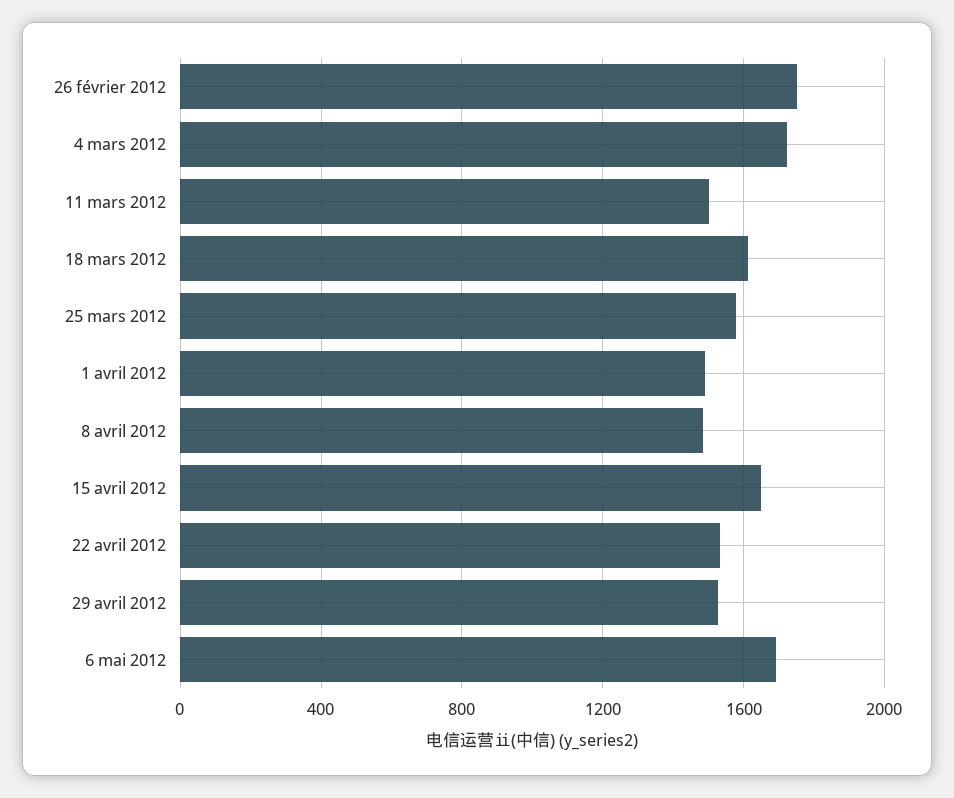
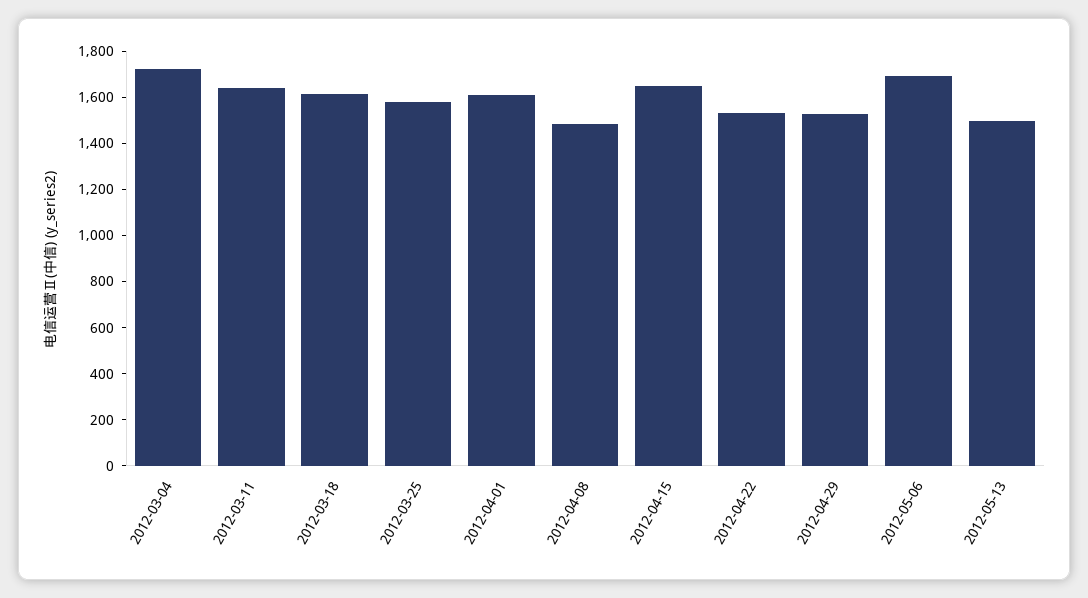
26 février 2012: 1750 -> none
11 mars 2012: 1500 -> 1650
1 avril 2012: 1500 -> 1600
2012-05-13: none -> 1500

